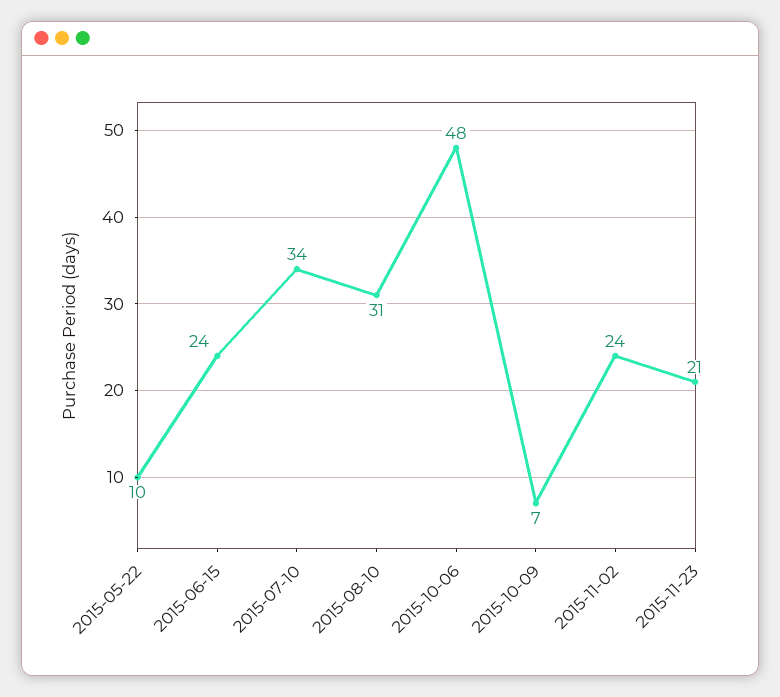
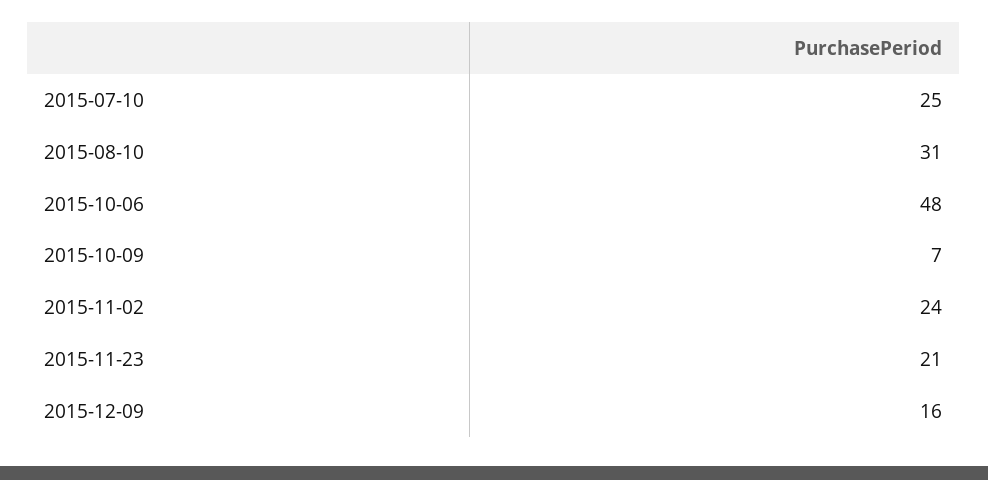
2015-05-22: 10 -> none
2015-06-15: 24 -> none
2015-07-10: 34 -> 25
2015-12-09: none -> 16

